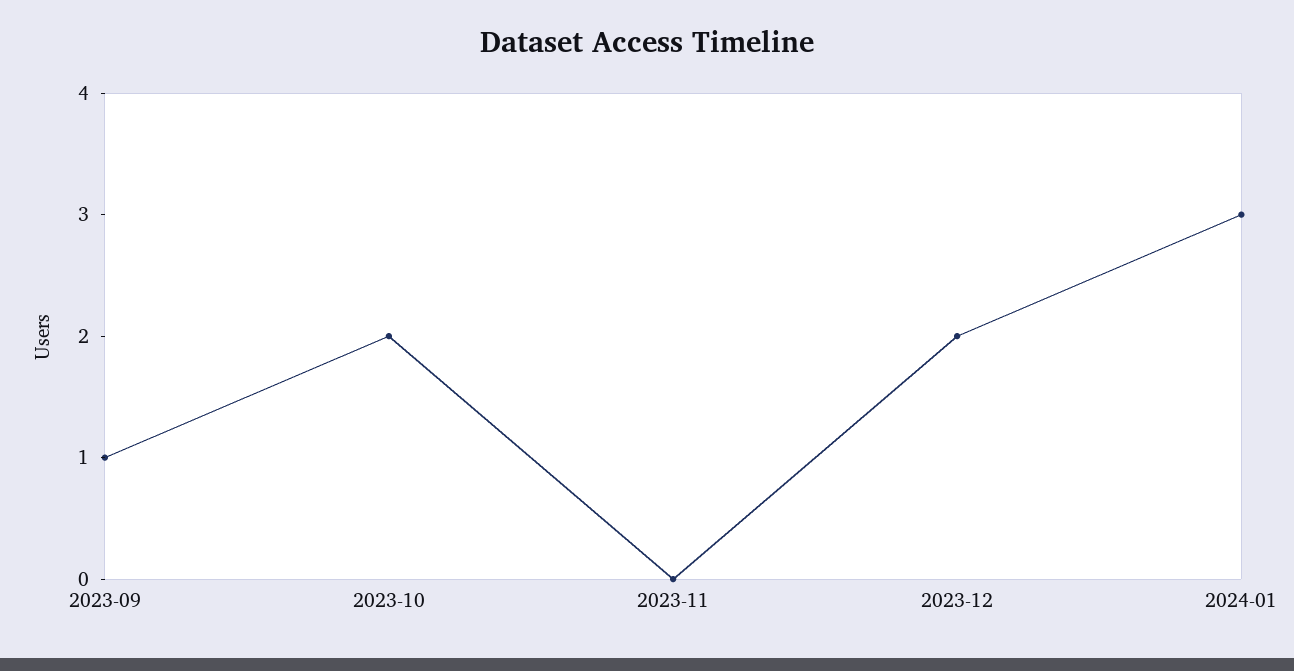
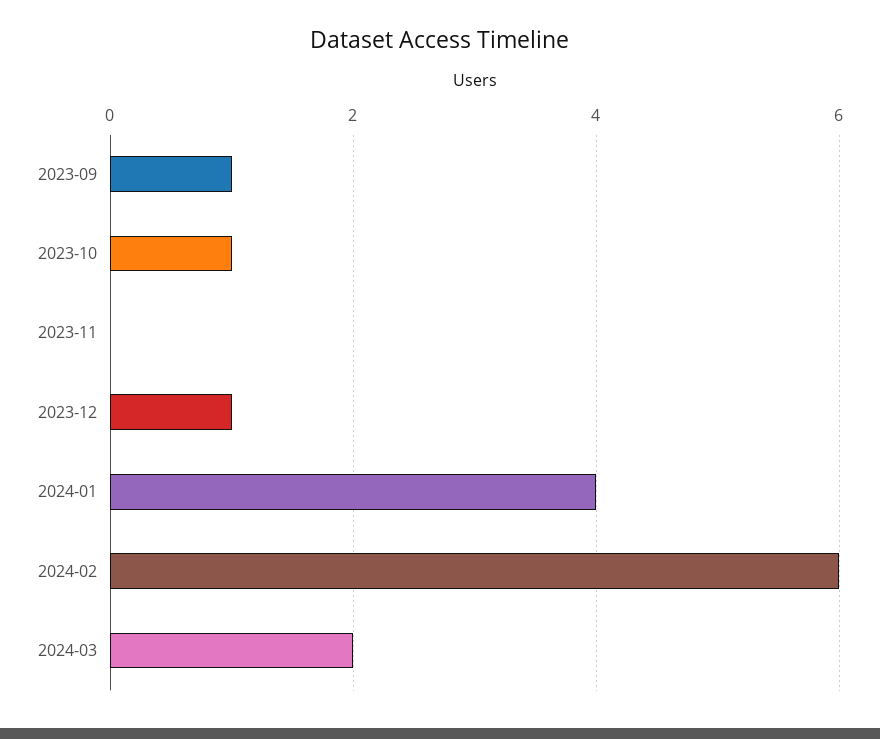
2023-10: 2 -> 1
2023-12: 2 -> 1
2024-01: 3 -> 4
2024-02: none -> 6
2024-03: none -> 2

